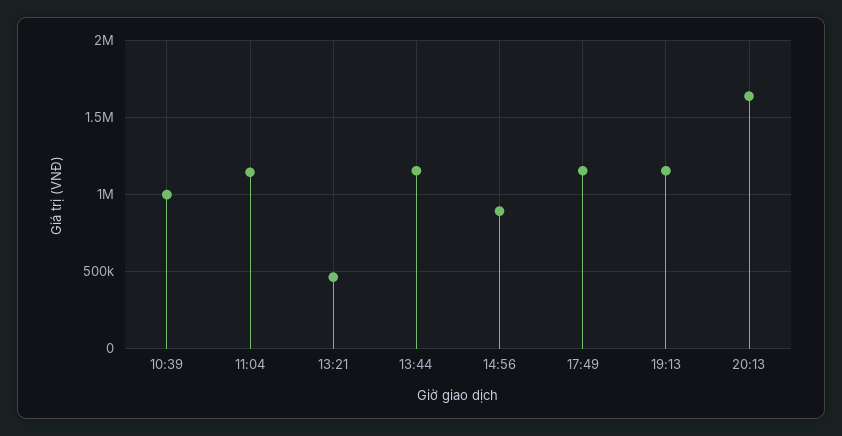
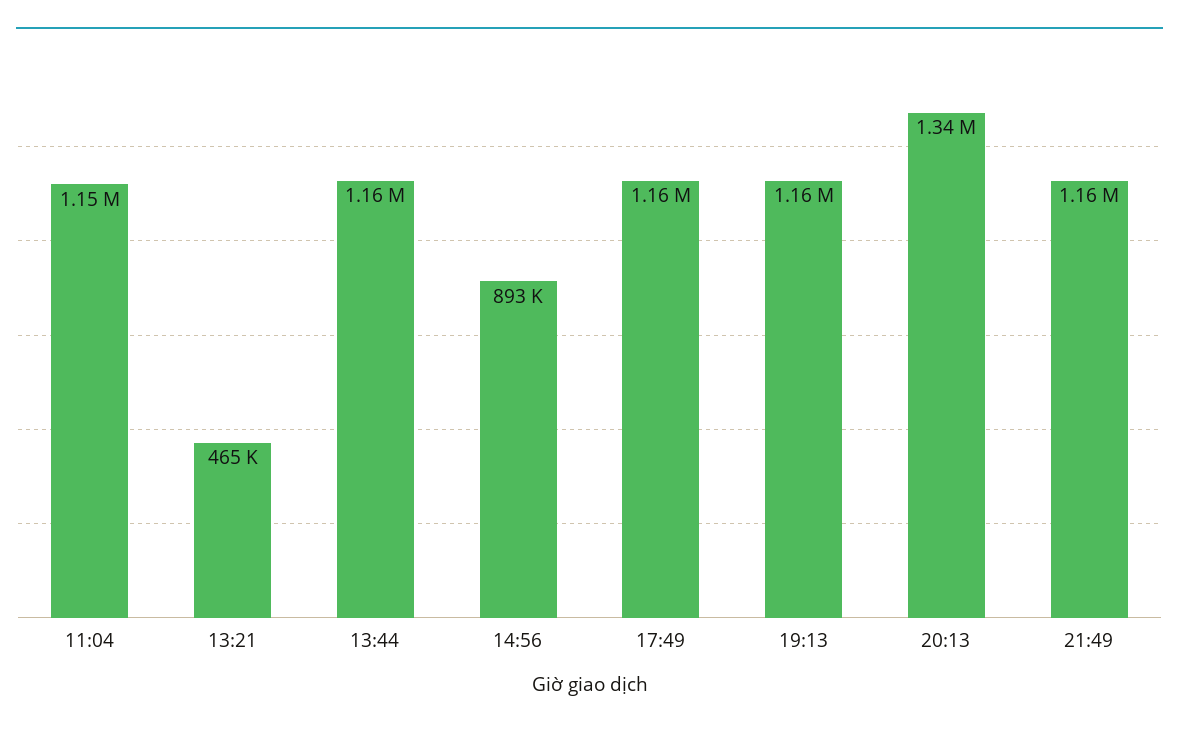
10:39: 1000000 -> none
20:13: 1650000 -> 1340000
21:49: none -> 1160000

